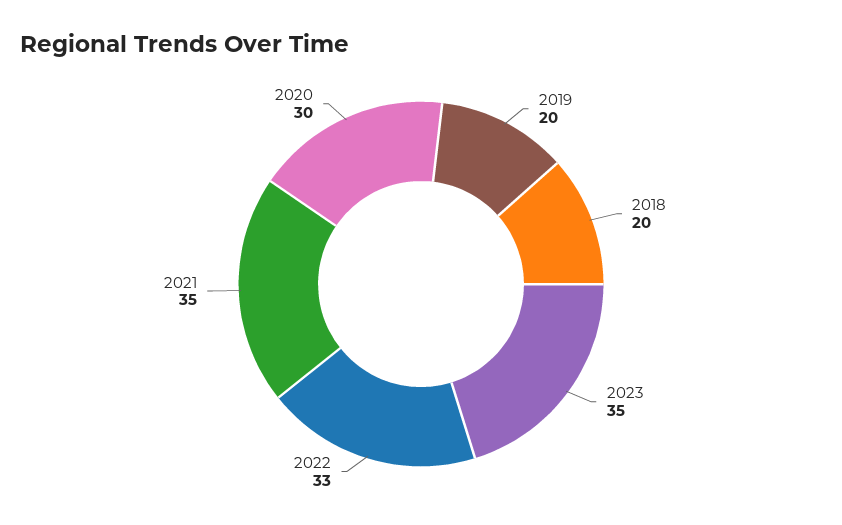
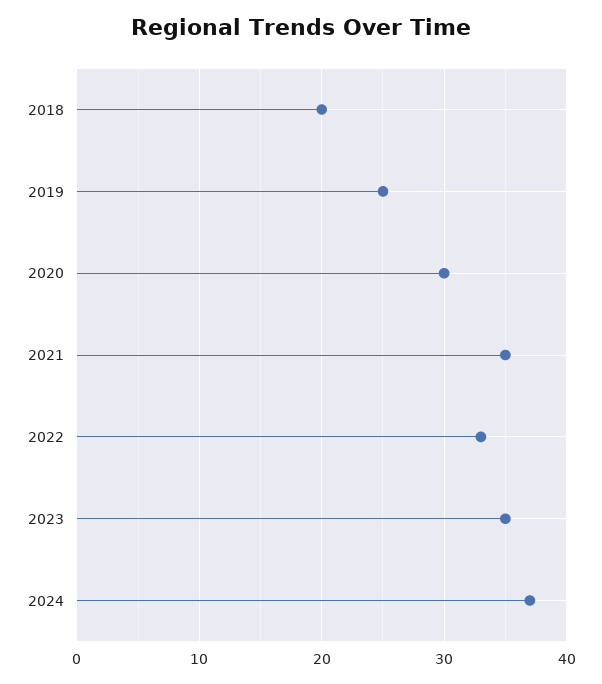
2019: 20 -> 25
2024: none -> 37

